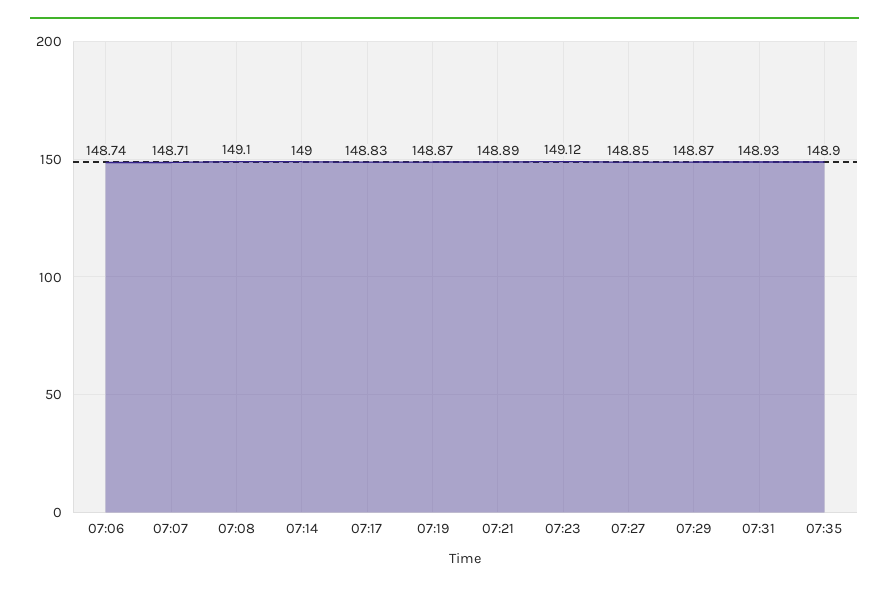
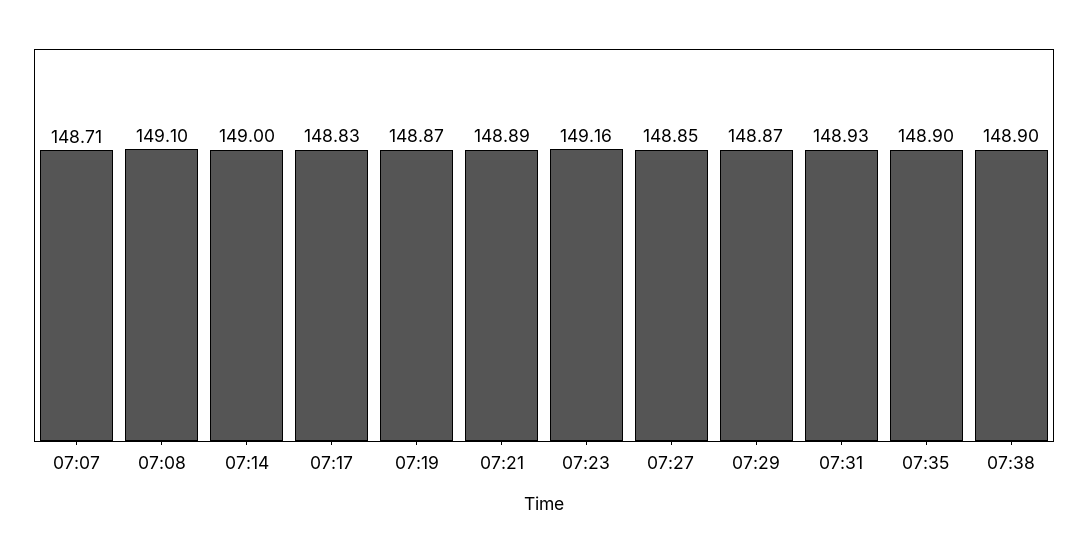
07:06: 148.74 -> none
07:23: 149.12 -> 149.16
07:38: none -> 148.9

